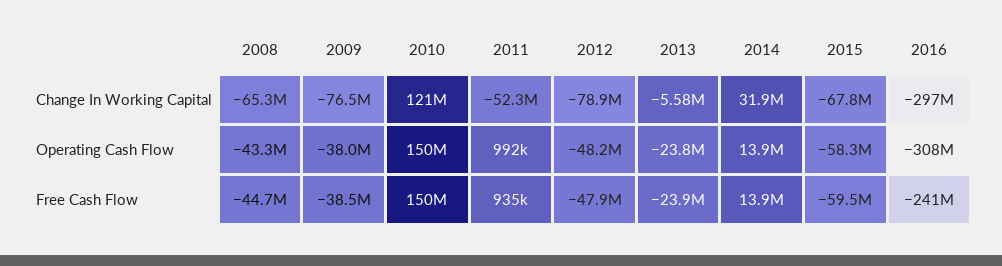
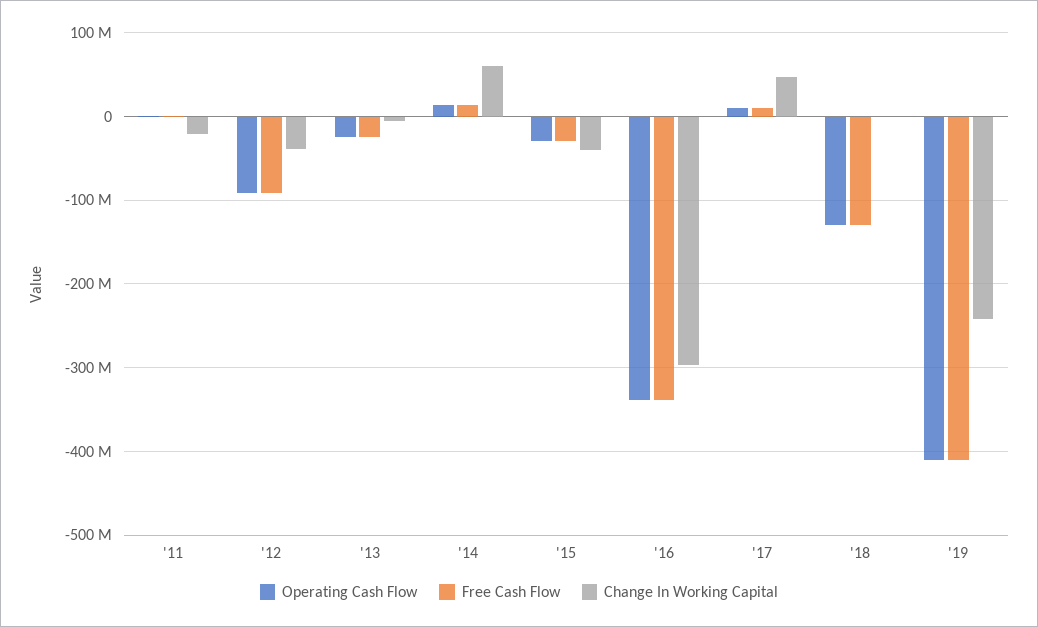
Change In Working Capital, 2008: -65300000 -> none
Change In Working Capital, 2009: -76500000 -> none
Change In Working Capital, 2010: 121000000 -> none
Change In Working Capital, 2011: -52300000 -> -20000000
Change In Working Capital, 2012: -78900000 -> -40000000
Change In Working Capital, 2014: 31900000 -> 60000000
Change In Working Capital, 2015: -67800000 -> -40000000
Operating Cash Flow, 2008: -43300000 -> none
Operating Cash Flow, 2009: -38000000 -> none
Operating Cash Flow, 2010: 150000000 -> none
Operating Cash Flow, 2012: -48200000 -> -90000000
Operating Cash Flow, 2015: -58300000 -> -30000000
Operating Cash Flow, 2016: -308000000 -> -340000000
Free Cash Flow, 2008: -44700000 -> none
Free Cash Flow, 2009: -38500000 -> none
Free Cash Flow, 2010: 150000000 -> none
Free Cash Flow, 2012: -47900000 -> -90000000
Free Cash Flow, 2015: -59500000 -> -30000000
Free Cash Flow, 2016: -241000000 -> -340000000
Operating Cash Flow, '17: none -> 10000000
Free Cash Flow, '17: none -> 10000000
Change In Working Capital, '17: none -> 50000000
Operating Cash Flow, '18: none -> -130000000
Free Cash Flow, '18: none -> -130000000
Change In Working Capital, '18: none -> 0
Operating Cash Flow, '19: none -> -410000000
Free Cash Flow, '19: none -> -410000000
Change In Working Capital, '19: none -> -240000000

